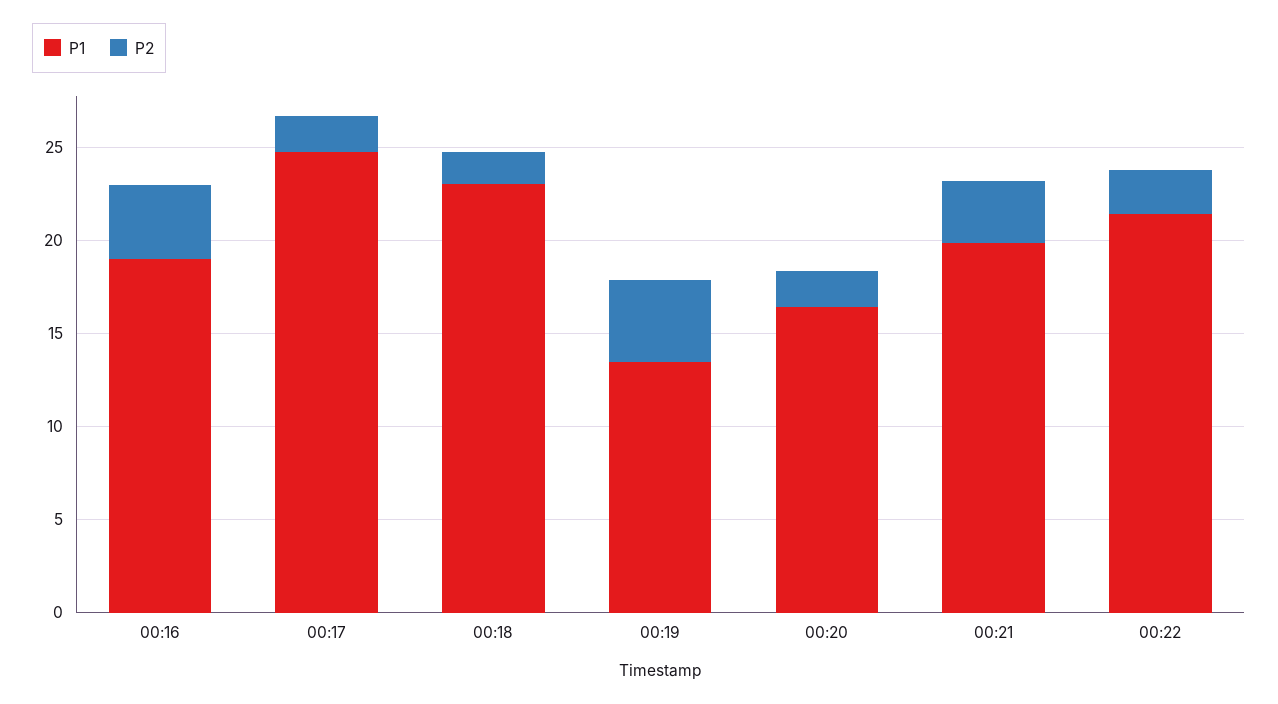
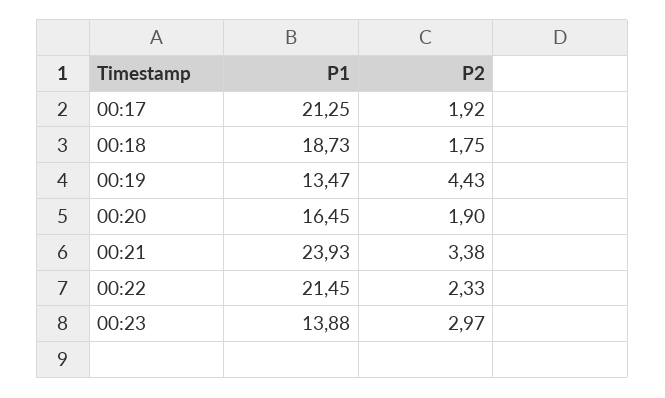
P1, 00:16: 19 -> none
P2, 00:16: 4 -> none
P1, 00:17: 25 -> 21.25
P1, 00:18: 23 -> 18.73
P1, 00:21: 20 -> 23.93
P1, 00:23: none -> 13.88
P2, 00:23: none -> 2.97

